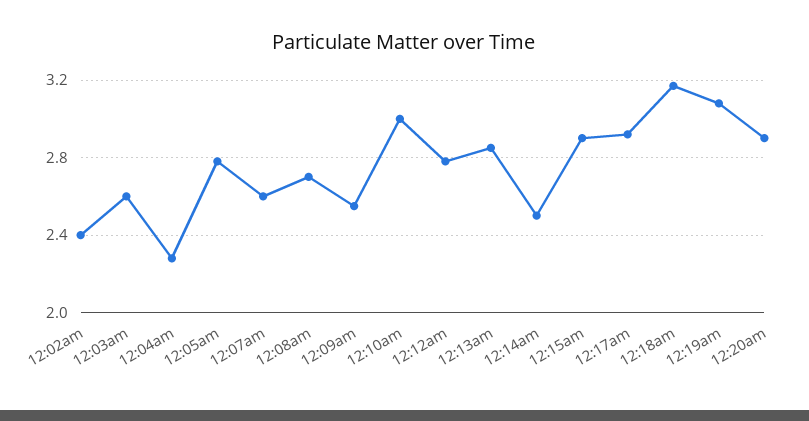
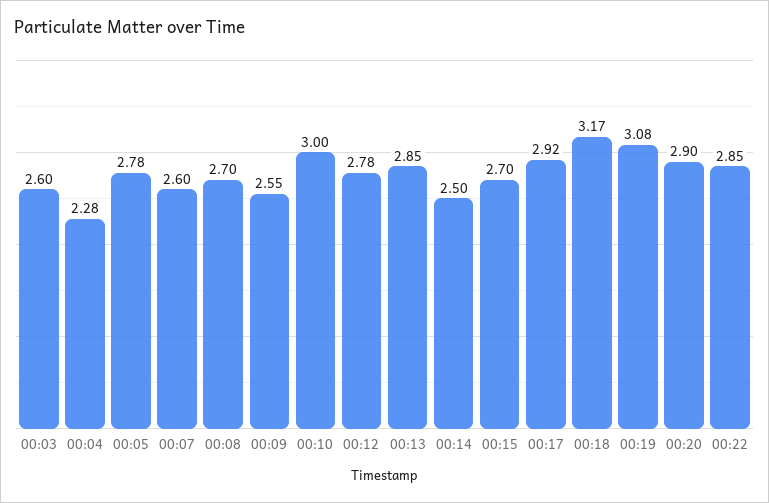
12:02am: 2.4 -> none
12:15am: 2.9 -> 2.7
00:22: none -> 2.85

